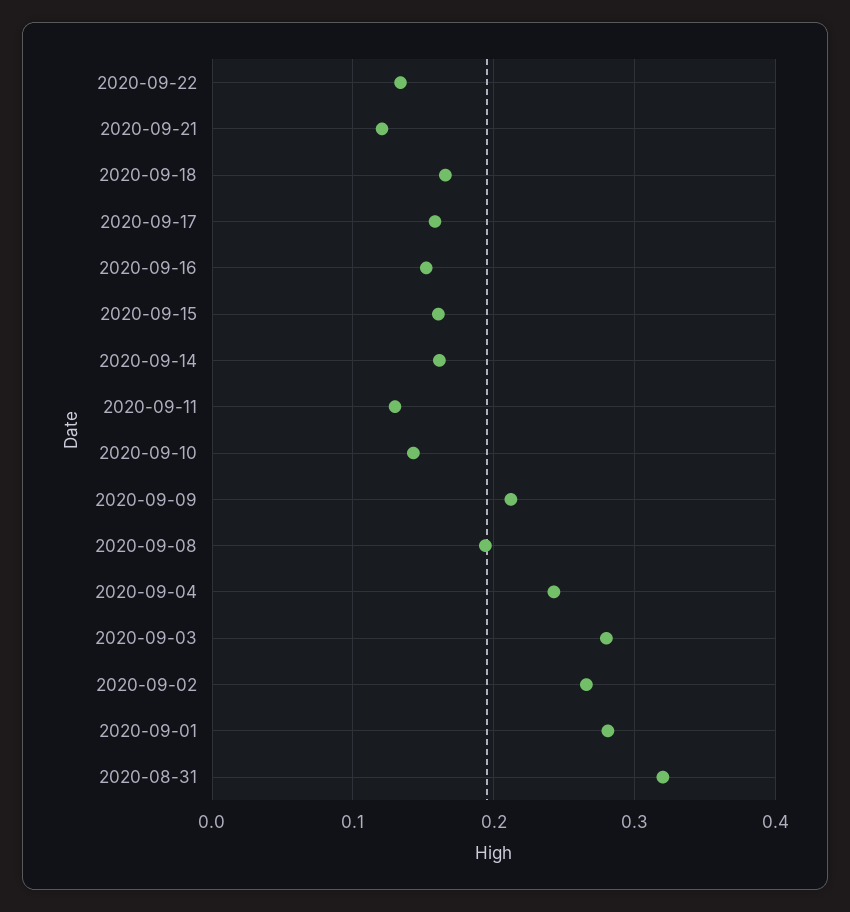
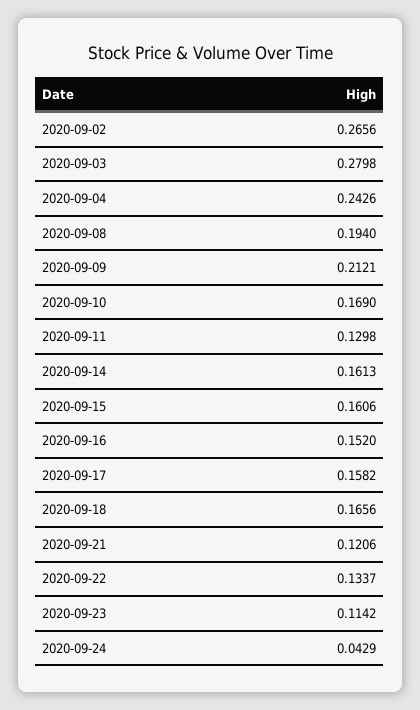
2020-09-10: 0.14 -> 0.169
2020-09-01: 0.28 -> none
2020-08-31: 0.32 -> none
2020-09-23: none -> 0.1142
2020-09-24: none -> 0.0429

